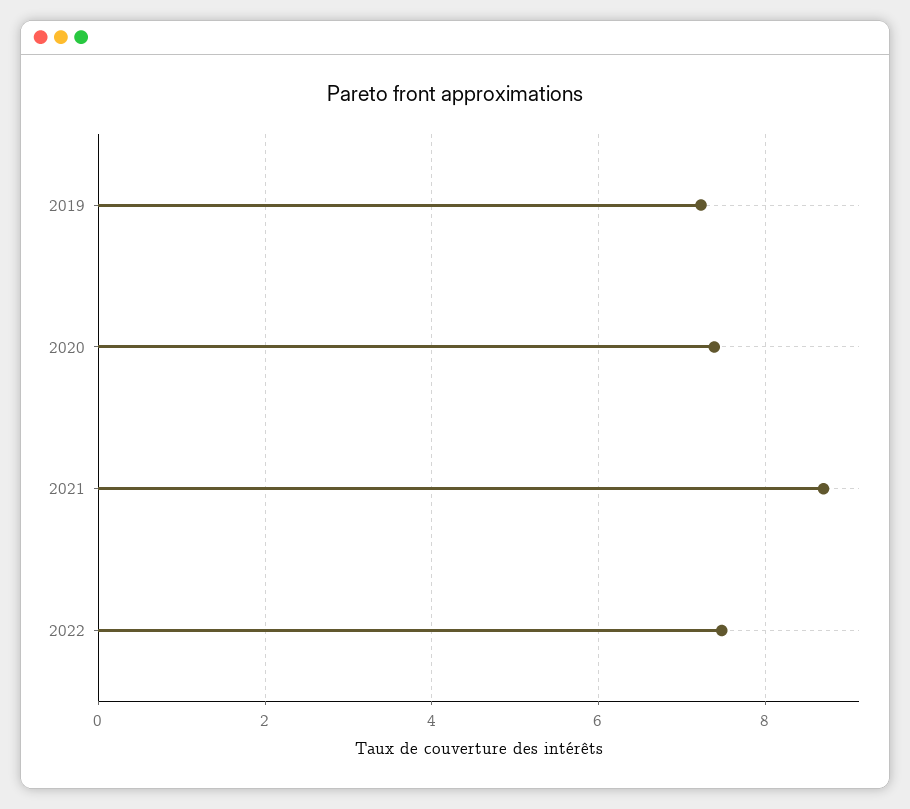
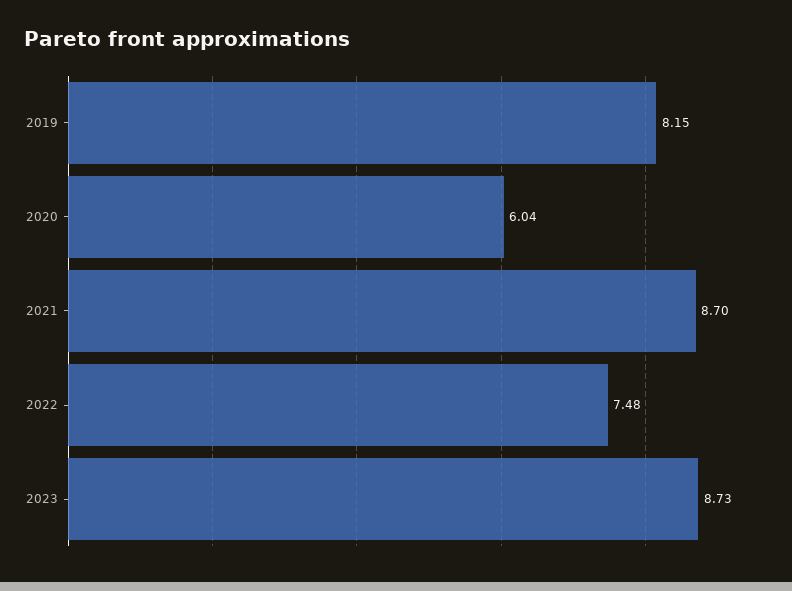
2019: 7.2 -> 8.15
2020: 7.4 -> 6.04
2023: none -> 8.73

